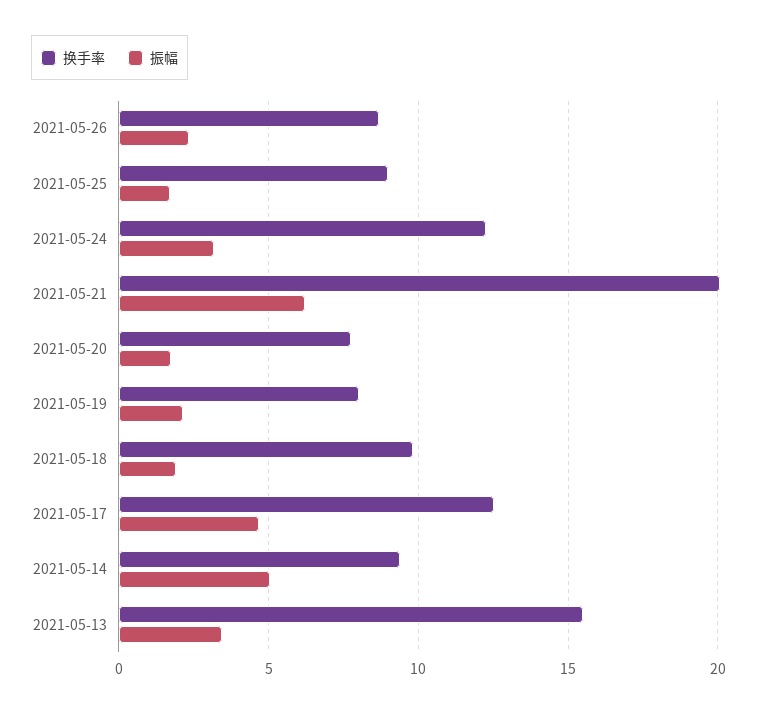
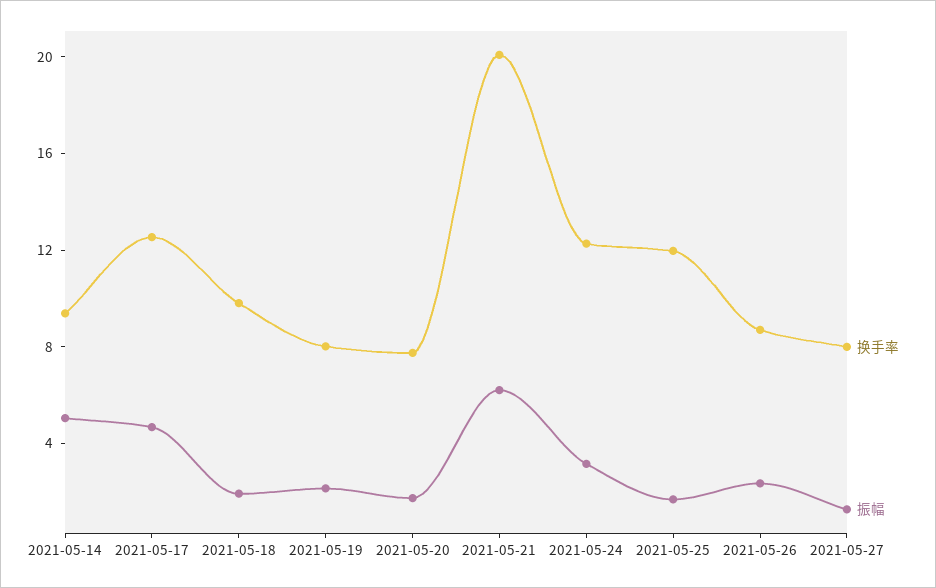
换手率, 2021-05-25: 9 -> 12
换手率, 2021-05-13: 15.5 -> none
振幅, 2021-05-13: 3.5 -> none
换手率, 2021-05-27: none -> 8
振幅, 2021-05-27: none -> 1

